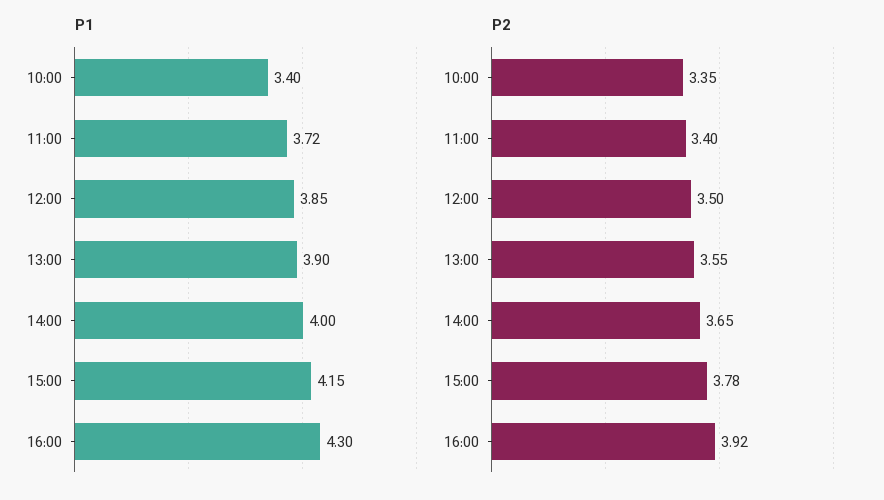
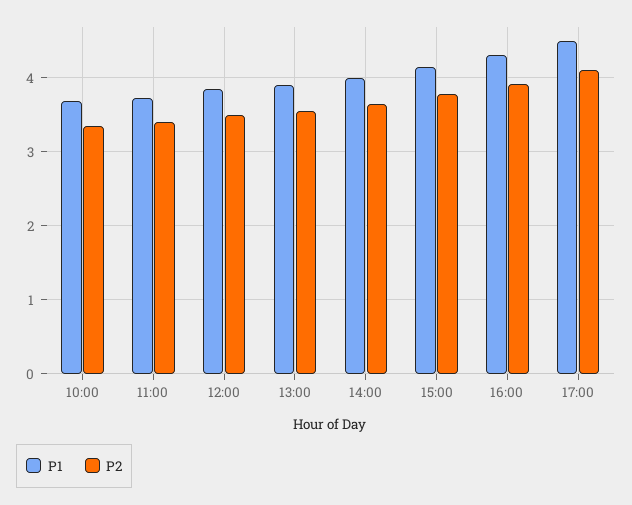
P1, 10:00: 3.4 -> 3.7
P1, 17:00: none -> 4.5
P2, 17:00: none -> 4.1

